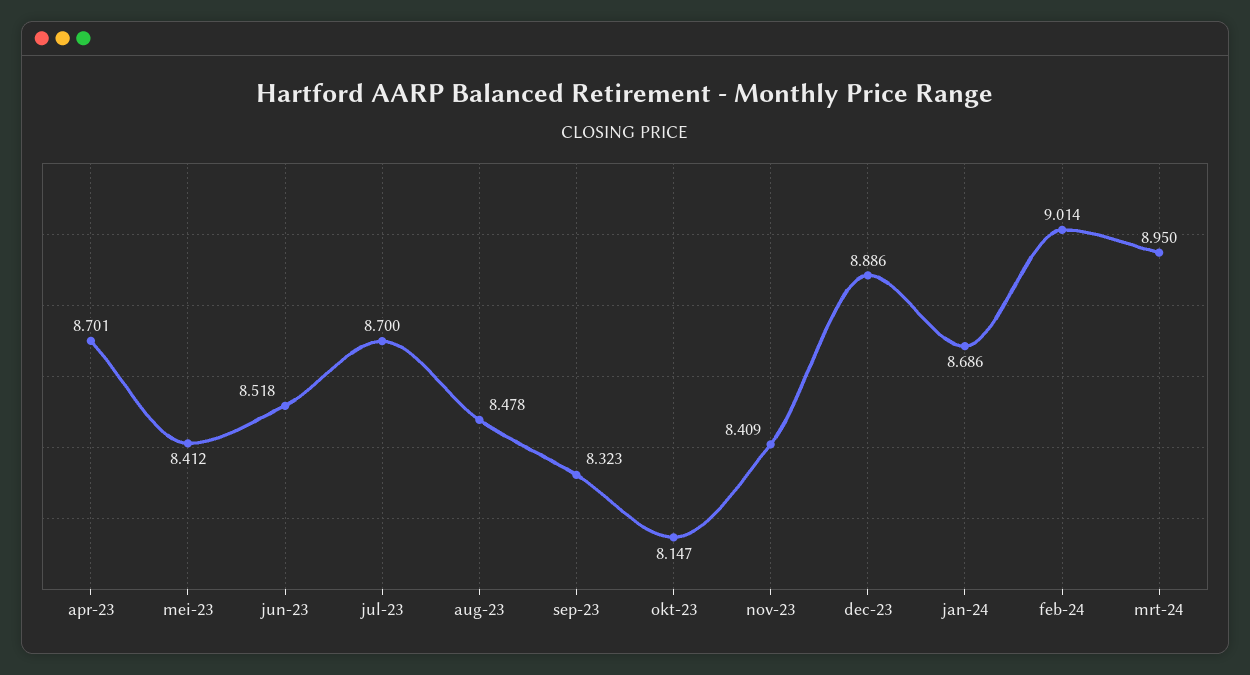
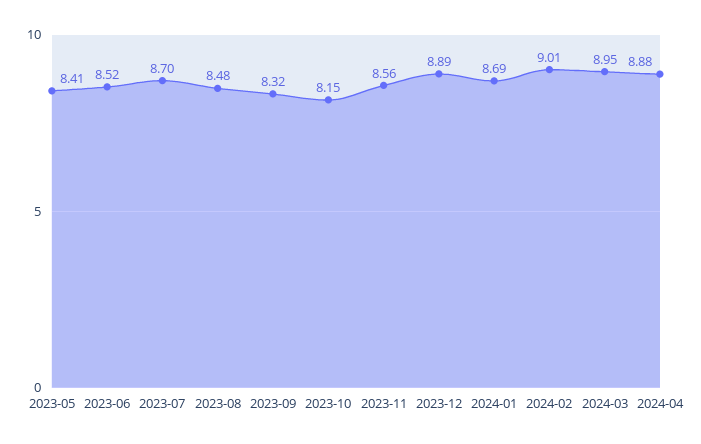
apr-23: 8.701 -> none
nov-23: 8.409 -> 8.56
2024-04: none -> 8.88

